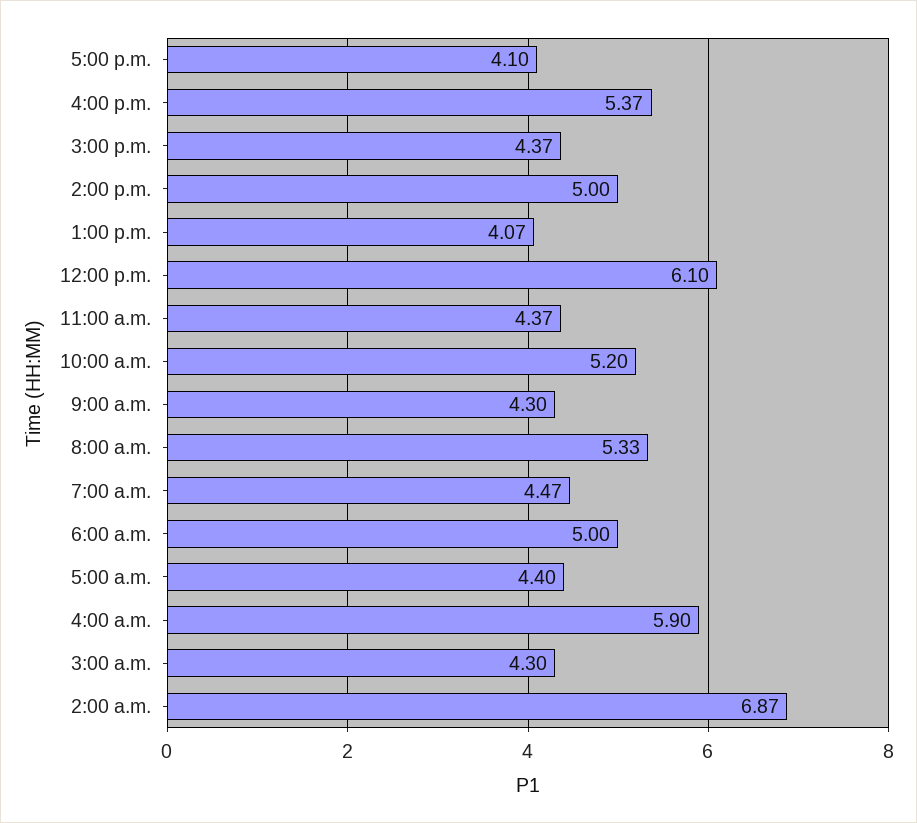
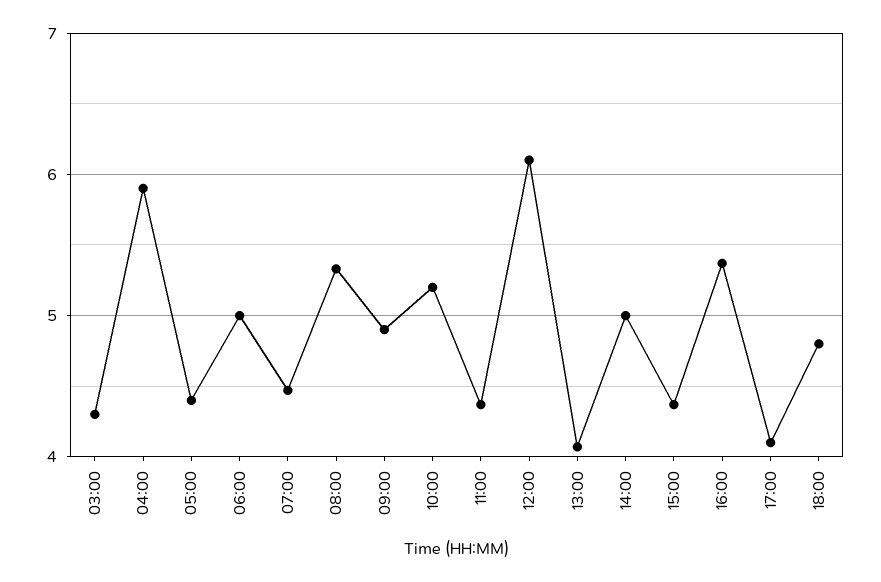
9:00 a.m.: 4.3 -> 4.9
2:00 a.m.: 6.87 -> none
18:00: none -> 4.8

